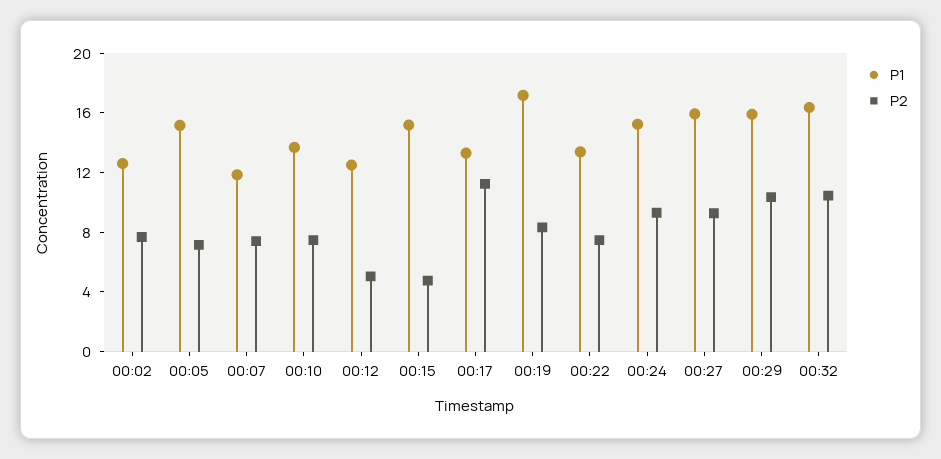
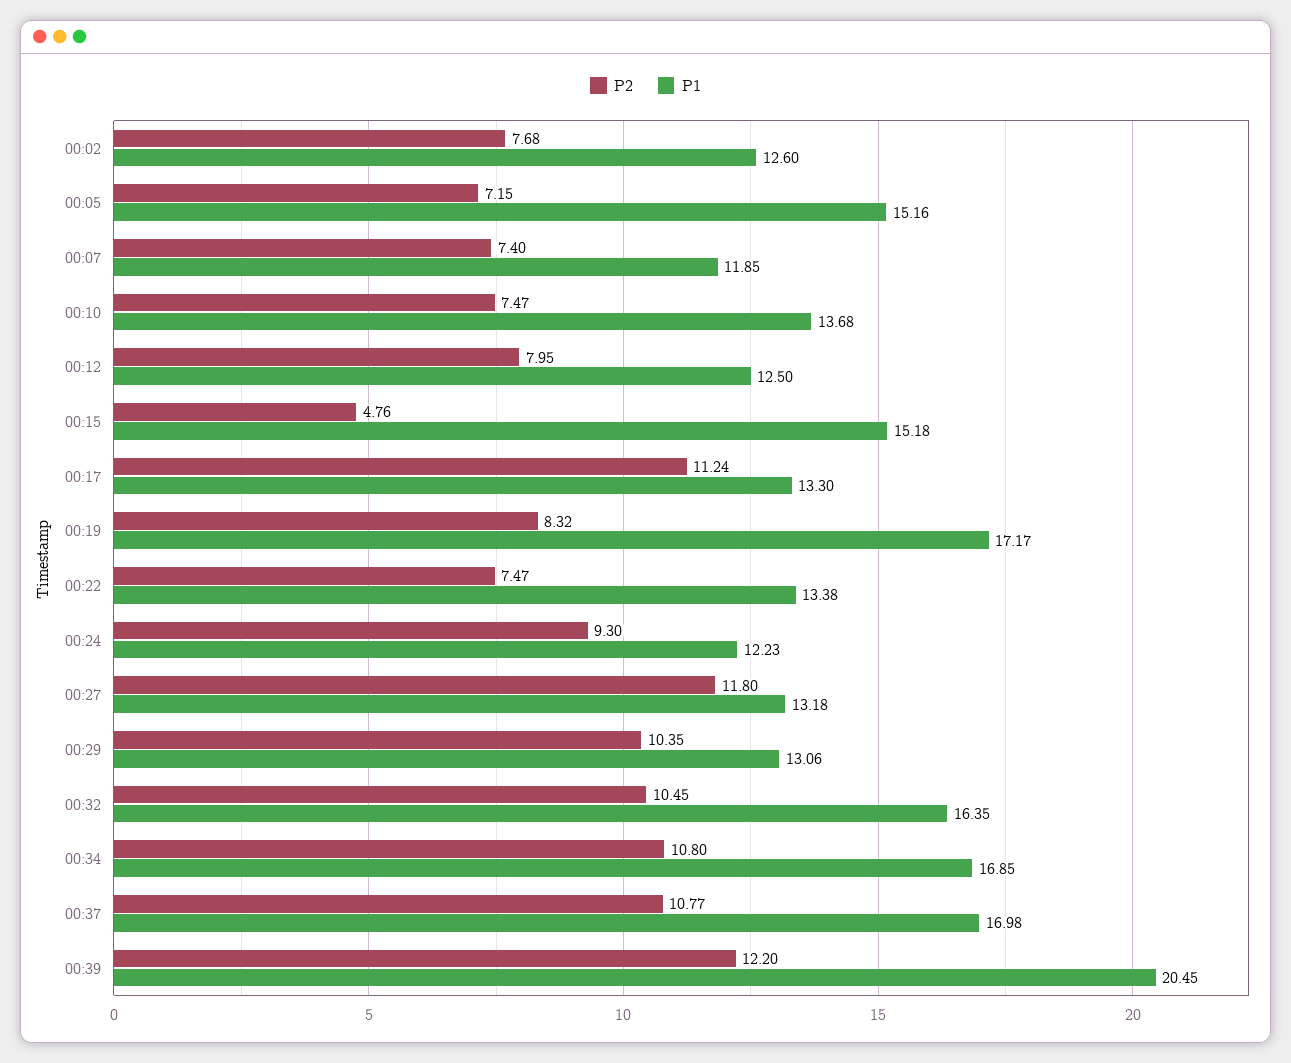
P2, 00:12: 5 -> 7.95
P1, 00:24: 15 -> 12.23
P1, 00:27: 16 -> 13.18
P2, 00:27: 9 -> 11.8
P1, 00:29: 16 -> 13.06
P2, 00:34: none -> 10.8
P1, 00:34: none -> 16.85
P2, 00:37: none -> 10.77
P1, 00:37: none -> 16.98
P2, 00:39: none -> 12.2
P1, 00:39: none -> 20.45

